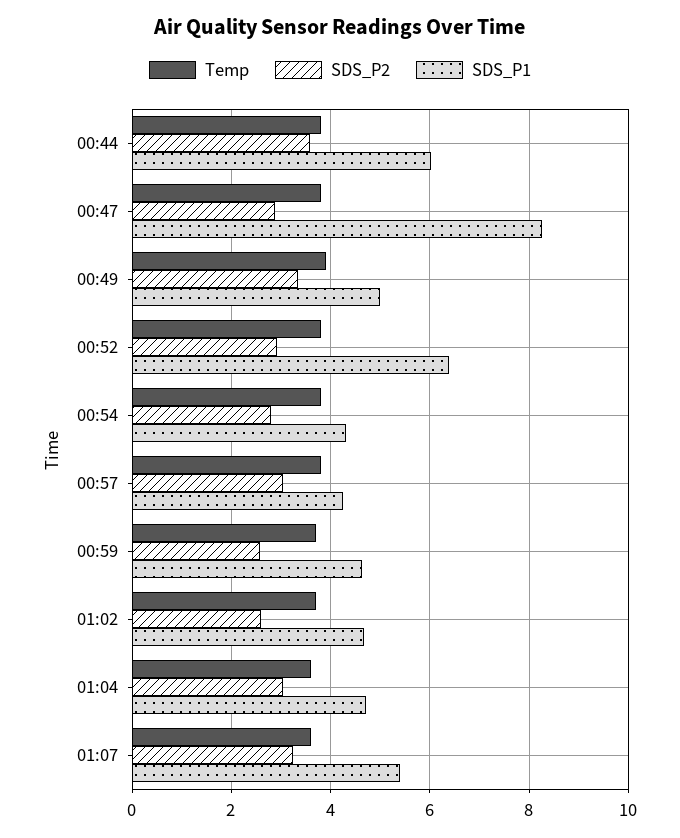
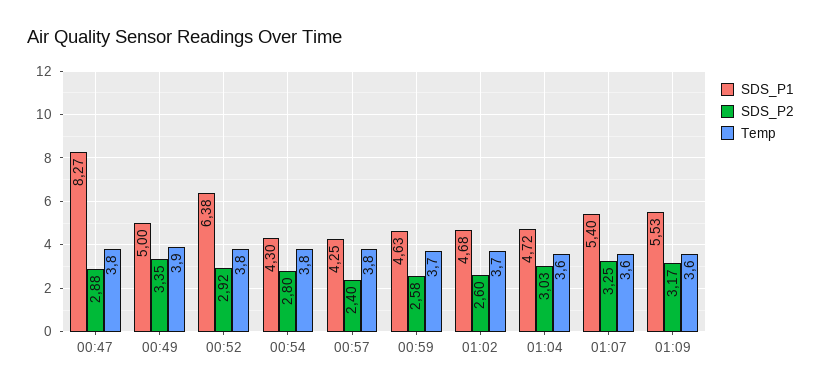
Temp, 00:44: 3.8 -> none
SDS_P2, 00:44: 3.6 -> none
SDS_P1, 00:44: 6 -> none
SDS_P2, 00:57: 3 -> 2.4
SDS_P1, 01:09: none -> 5.53
SDS_P2, 01:09: none -> 3.17
Temp, 01:09: none -> 3.6

